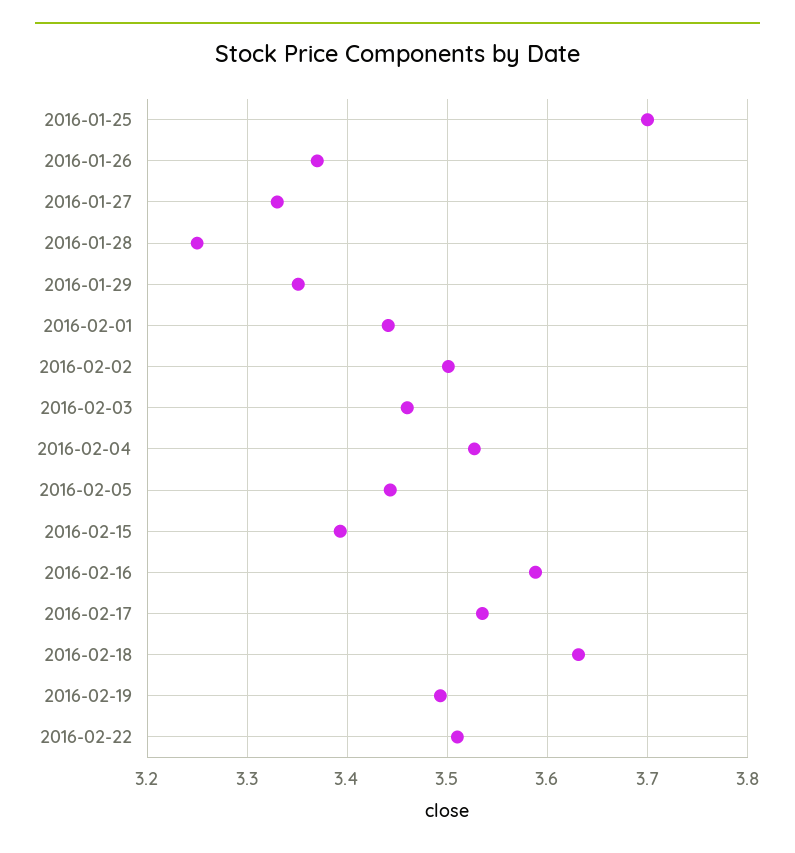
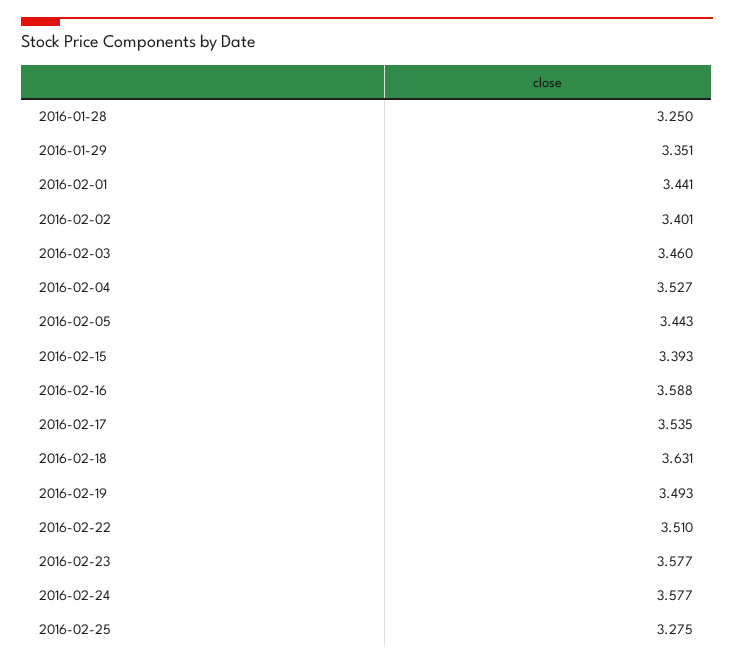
2016-01-25: 3.7 -> none
2016-01-26: 3.37 -> none
2016-01-27: 3.33 -> none
2016-02-02: 3.5 -> 3.401
2016-02-23: none -> 3.577
2016-02-24: none -> 3.577
2016-02-25: none -> 3.275

